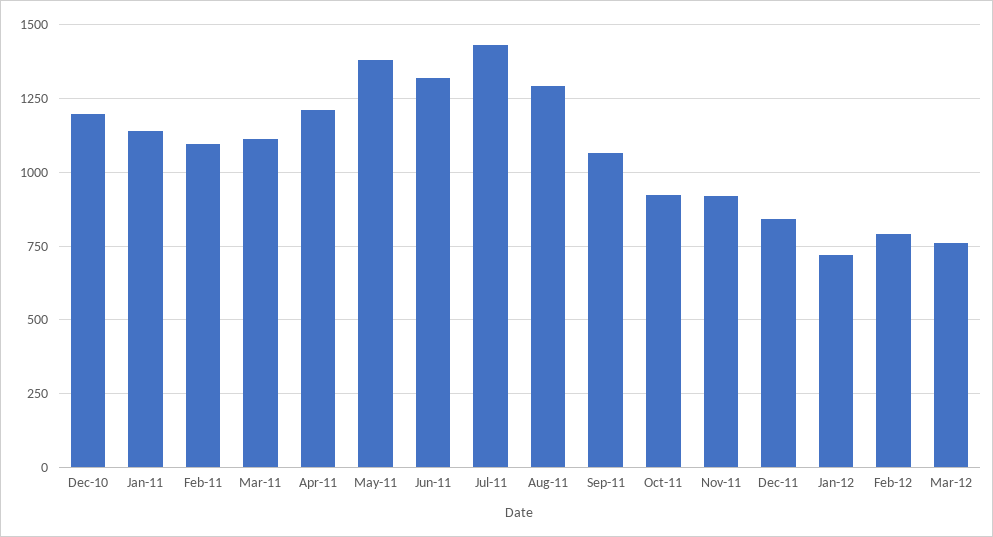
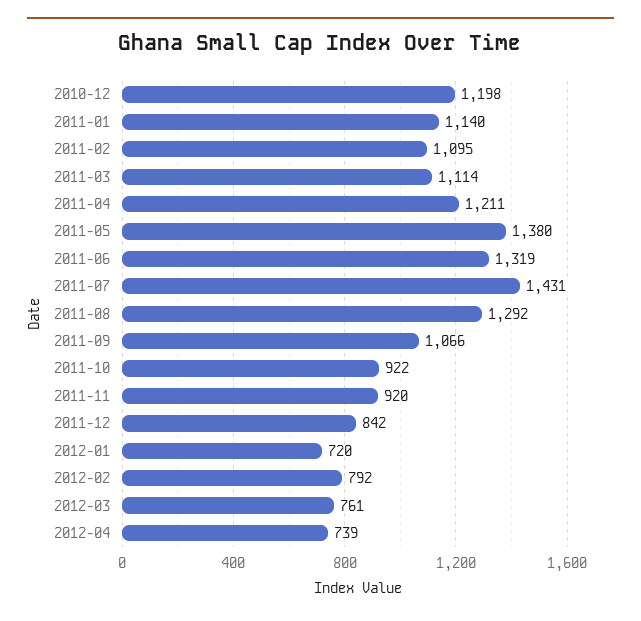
2012-04: none -> 739

